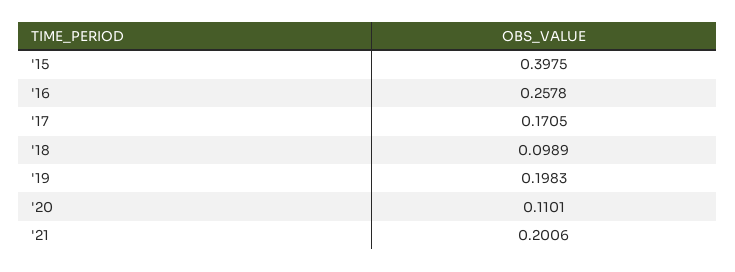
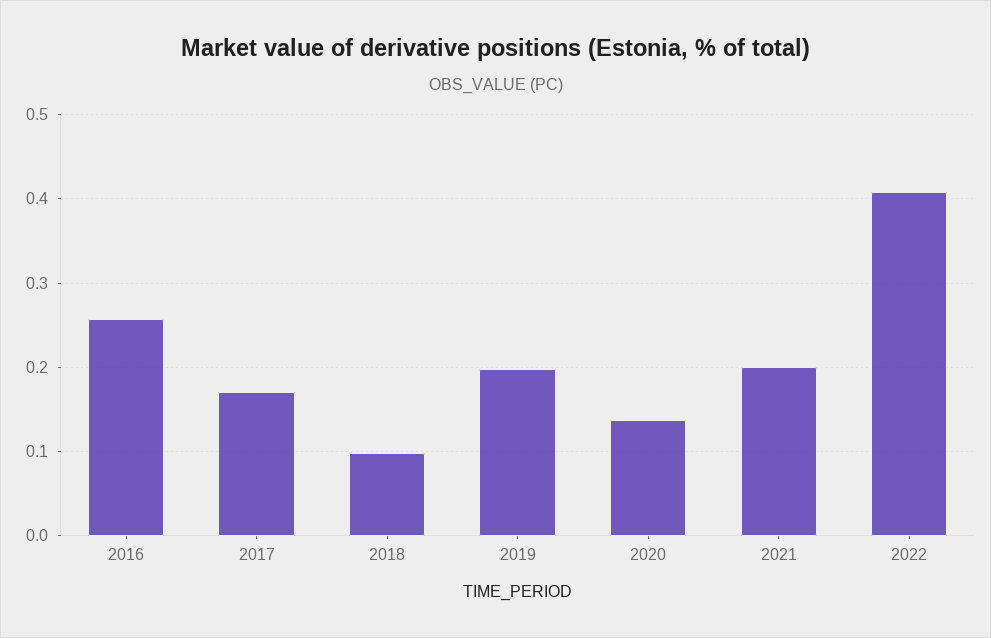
'15: 0.3975 -> none
'20: 0.1101 -> 0.14
2022: none -> 0.41

